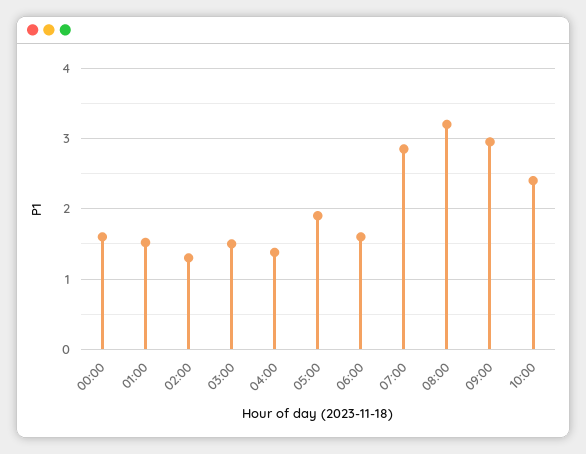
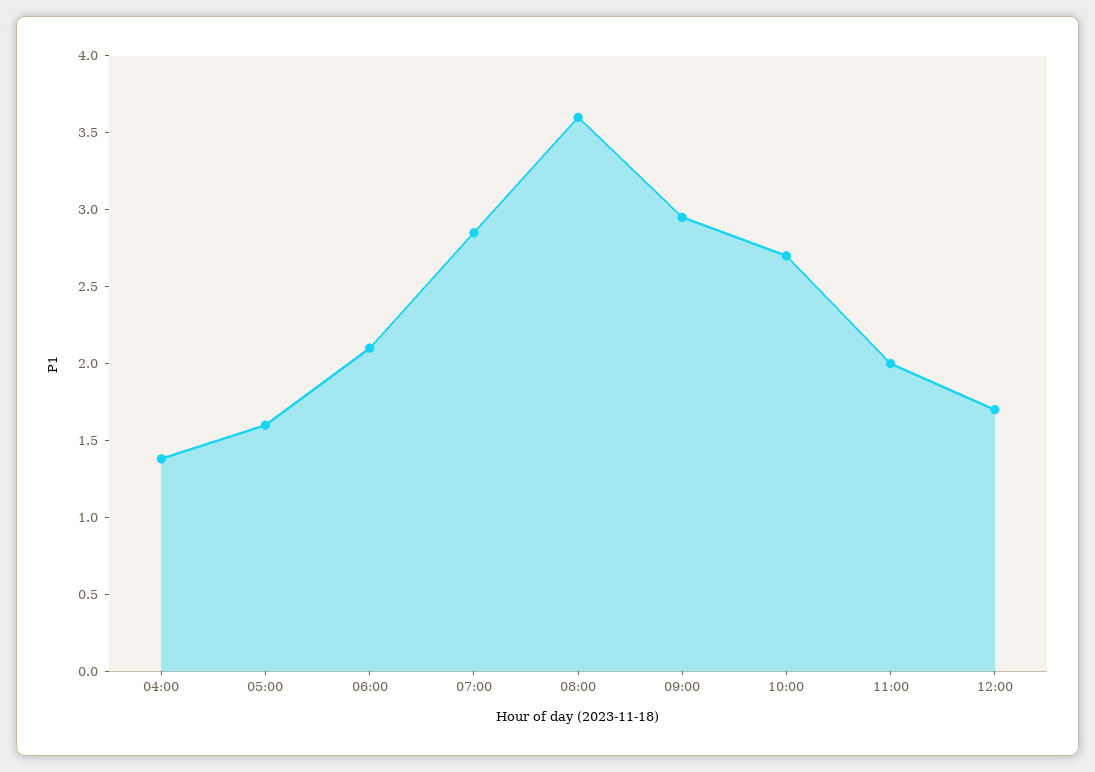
00:00: 1.6 -> none
01:00: 1.5 -> none
02:00: 1.3 -> none
03:00: 1.5 -> none
05:00: 1.9 -> 1.6
06:00: 1.6 -> 2.1
08:00: 3.2 -> 3.6
10:00: 2.4 -> 2.7
11:00: none -> 2
12:00: none -> 1.7

